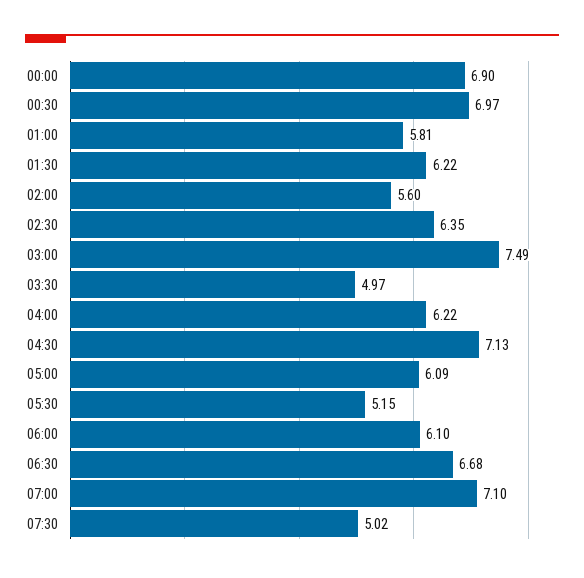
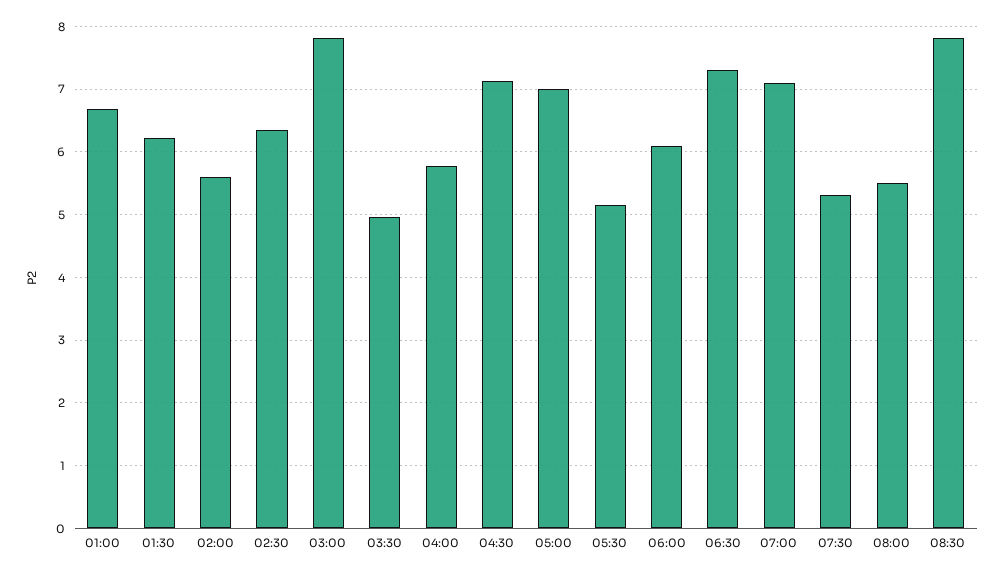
00:00: 6.9 -> none
00:30: 6.97 -> none
01:00: 5.81 -> 6.7
03:00: 7.49 -> 7.8
04:00: 6.22 -> 5.8
05:00: 6.09 -> 7
06:30: 6.68 -> 7.3
07:30: 5.02 -> 5.3
08:00: none -> 5.5
08:30: none -> 7.8

